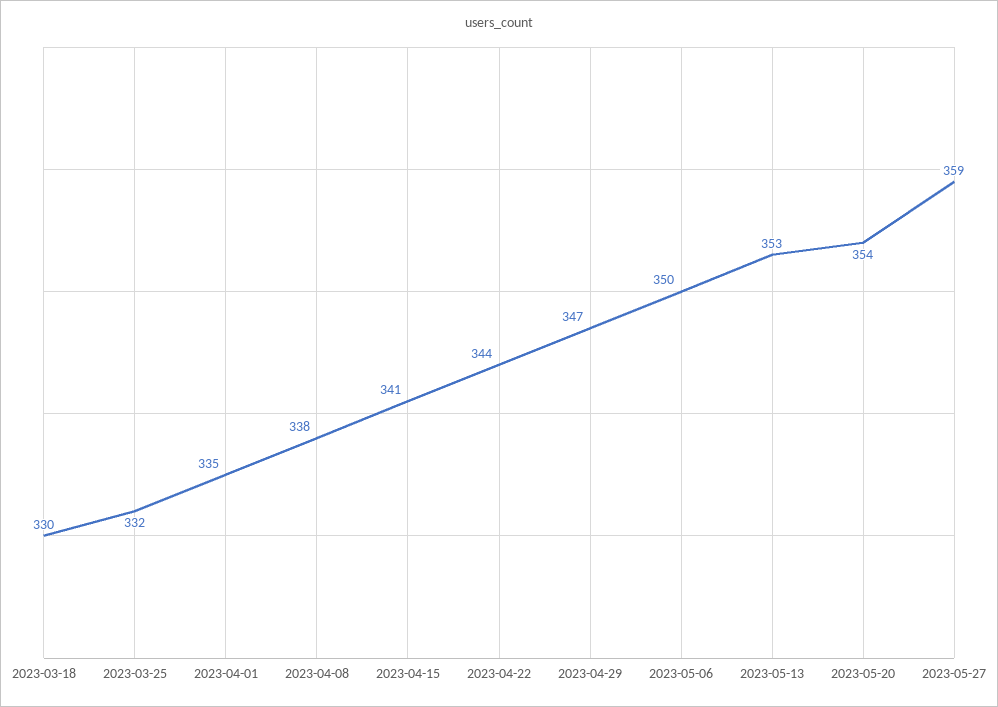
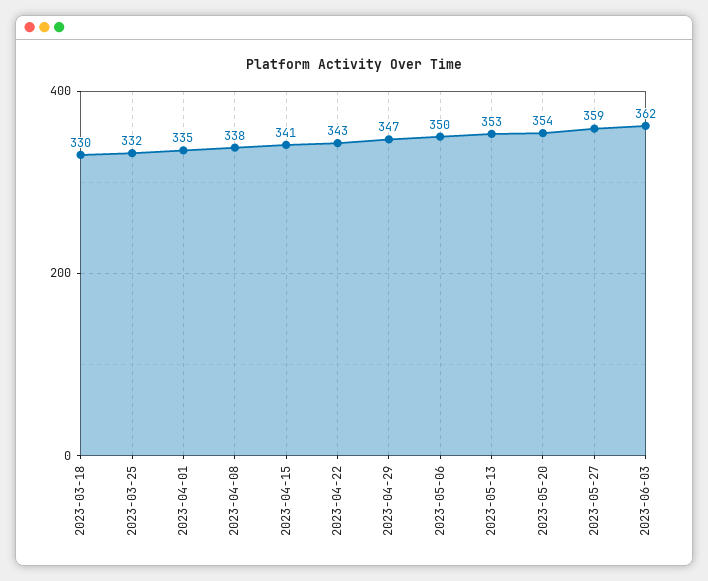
2023-04-22: 344 -> 343
2023-06-03: none -> 362

